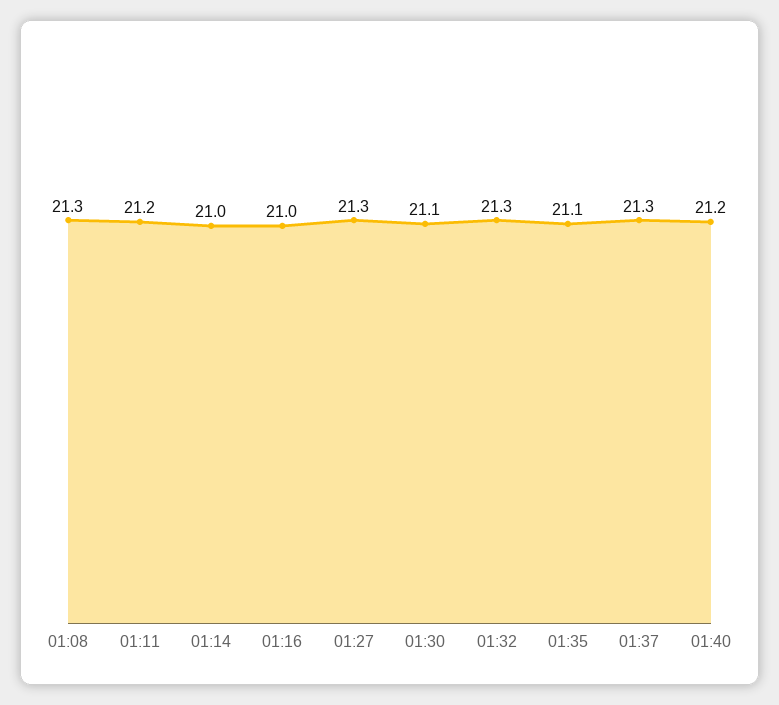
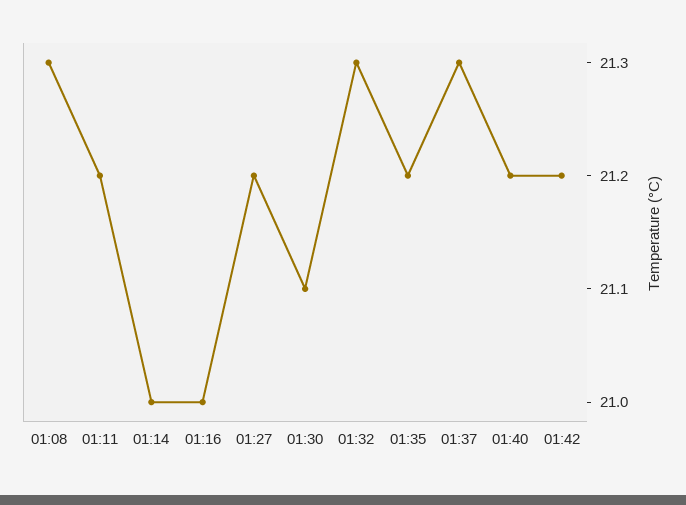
01:27: 21.3 -> 21.2
01:35: 21.1 -> 21.2
01:42: none -> 21.2

